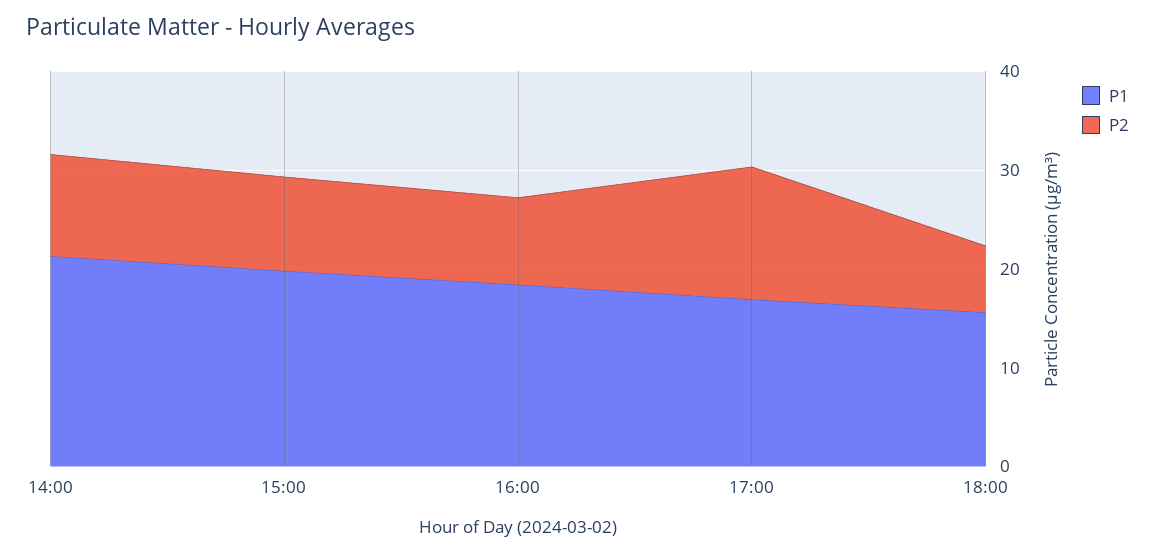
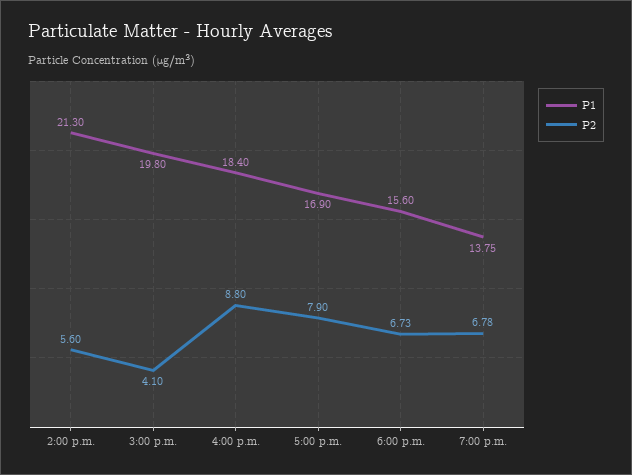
P2, 14:00: 10 -> 5.6
P2, 15:00: 10 -> 4.1
P2, 17:00: 14 -> 7.9
P1, 7:00 p.m.: none -> 13.75
P2, 7:00 p.m.: none -> 6.78

